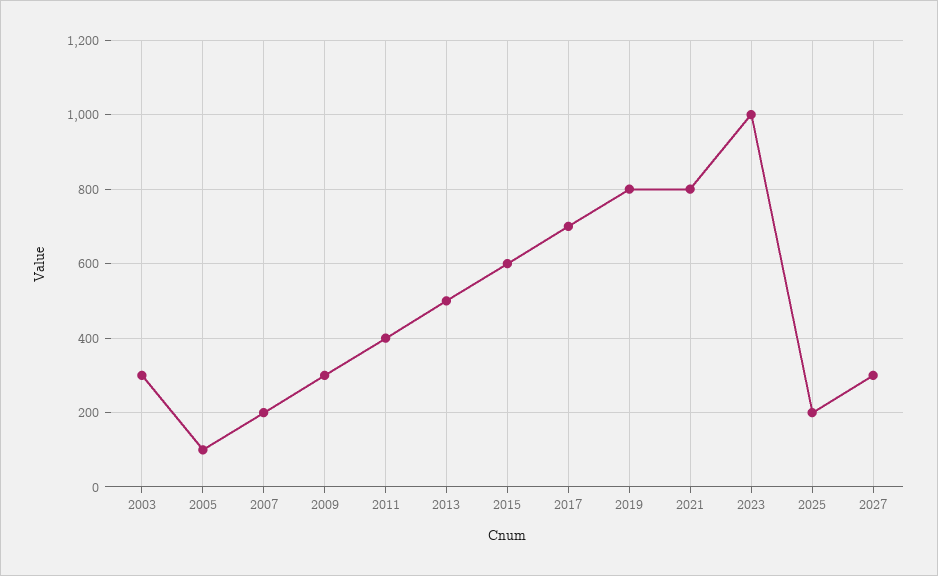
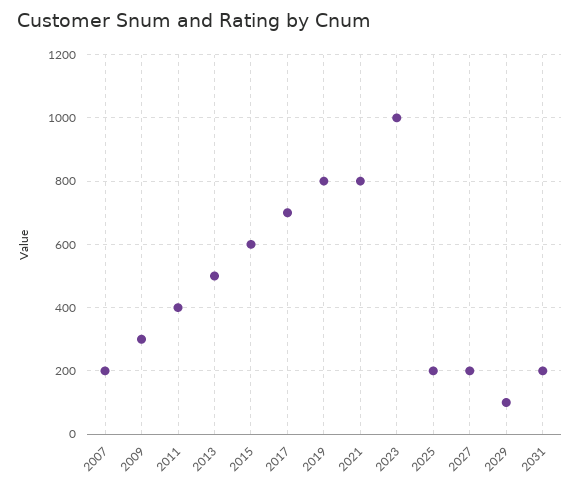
2003: 300 -> none
2005: 100 -> none
2027: 300 -> 200
2029: none -> 100
2031: none -> 200

